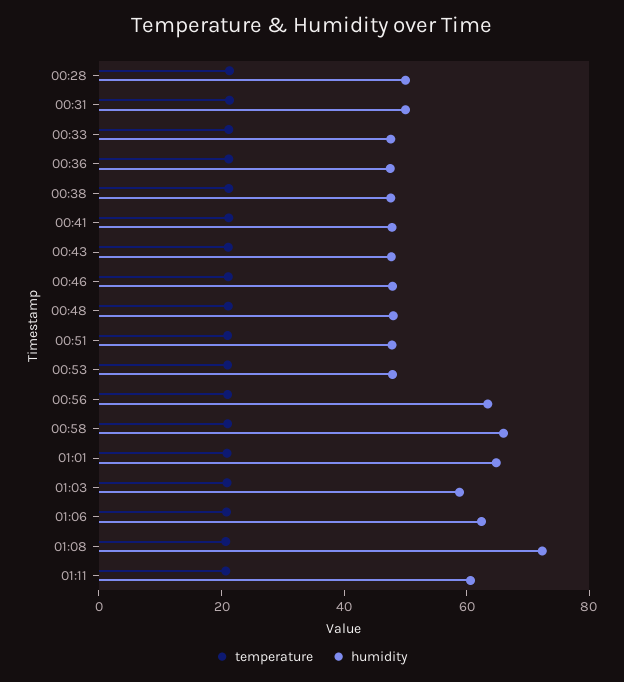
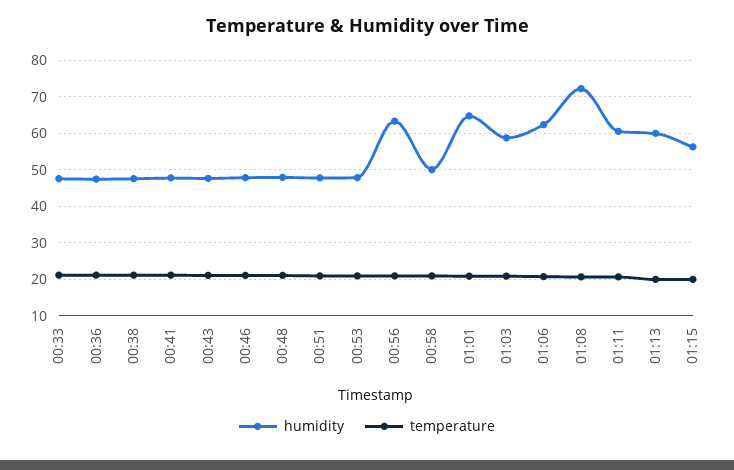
temperature, 00:28: 20 -> none
humidity, 00:28: 50 -> none
temperature, 00:31: 20 -> none
humidity, 00:31: 50 -> none
humidity, 00:58: 65 -> 50
humidity, 01:13: none -> 60
temperature, 01:13: none -> 20
humidity, 01:15: none -> 56
temperature, 01:15: none -> 20

